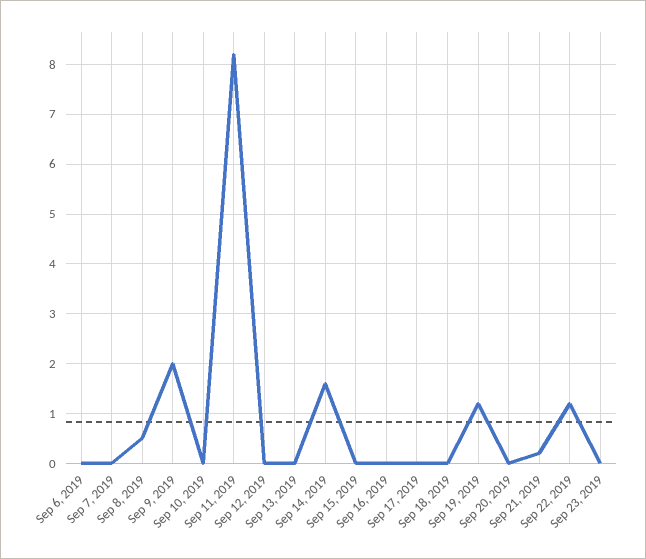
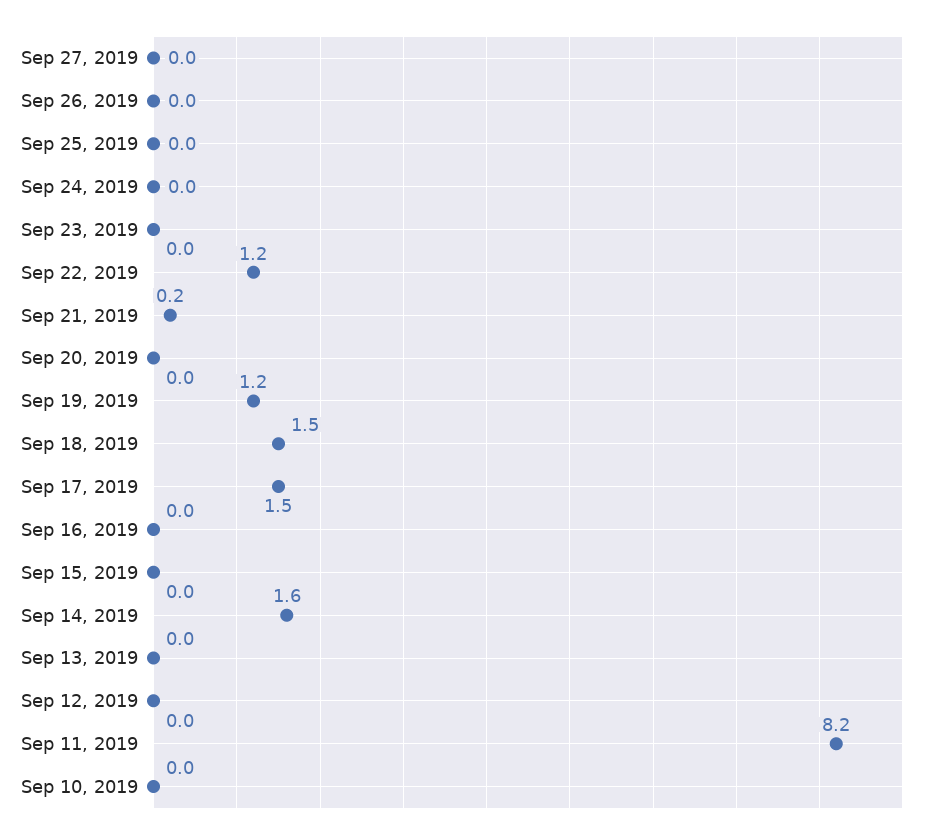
Sep 6, 2019: 0 -> none
Sep 7, 2019: 0 -> none
Sep 8, 2019: 0.5 -> none
Sep 9, 2019: 2 -> none
Sep 17, 2019: 0 -> 1.5
Sep 18, 2019: 0 -> 1.5
Sep 27, 2019: none -> 0
Sep 26, 2019: none -> 0
Sep 25, 2019: none -> 0
Sep 24, 2019: none -> 0

